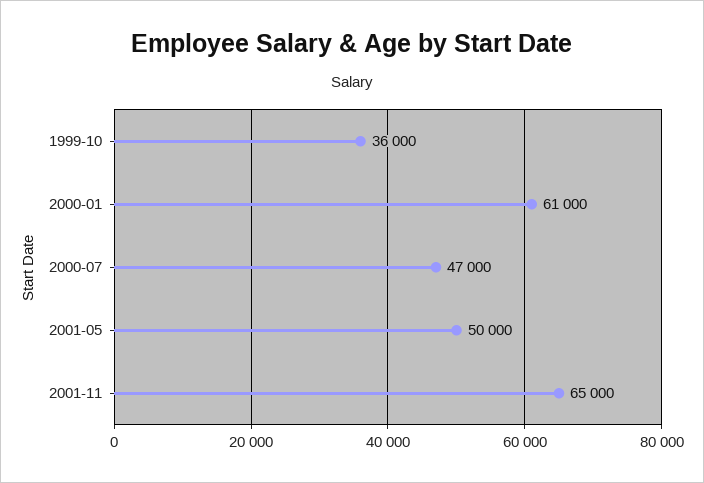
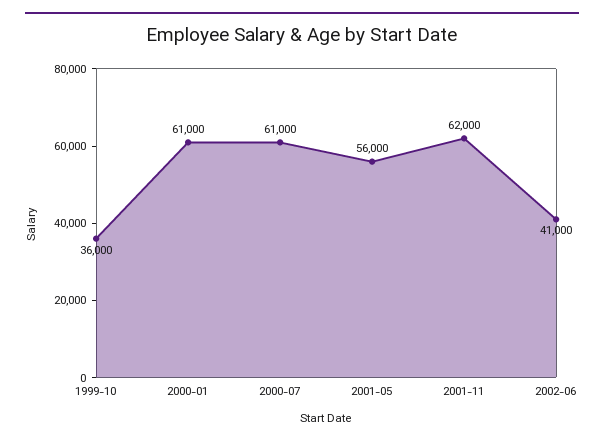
2000-07: 47000 -> 61000
2001-05: 50000 -> 56000
2001-11: 65000 -> 62000
2002-06: none -> 41000

